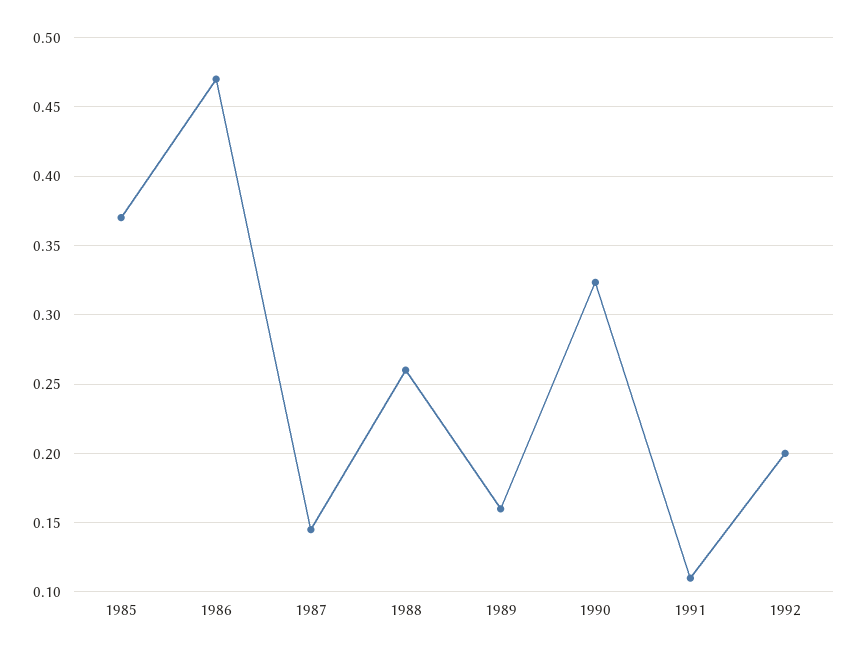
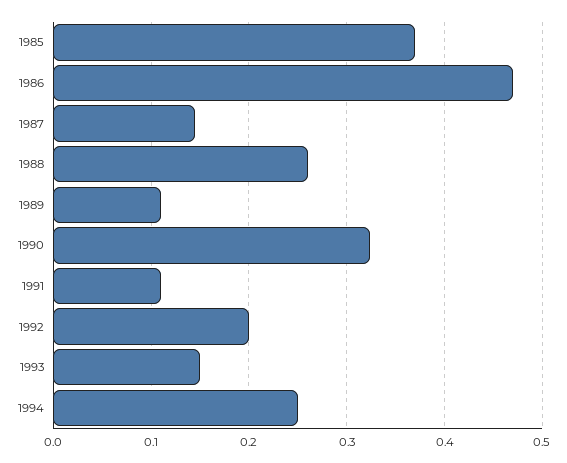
1989: 0.16 -> 0.11
1993: none -> 0.15
1994: none -> 0.25

